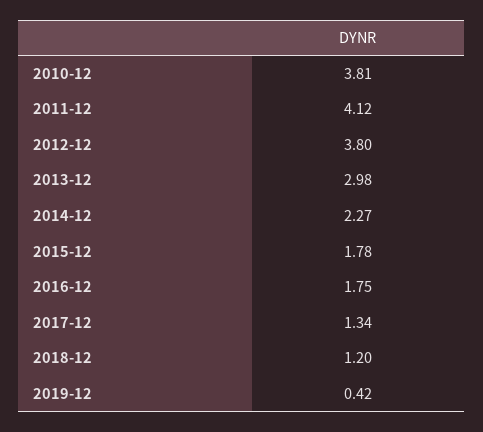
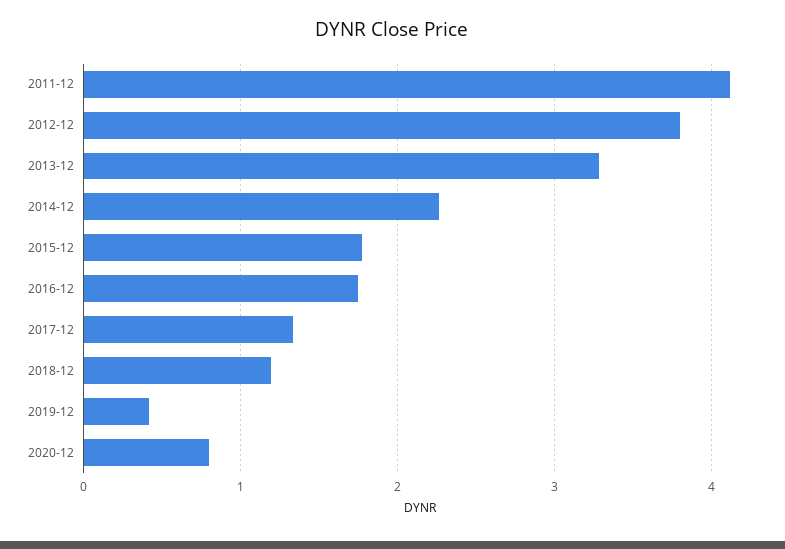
2010-12: 3.81 -> none
2013-12: 2.98 -> 3.3
2020-12: none -> 0.8

